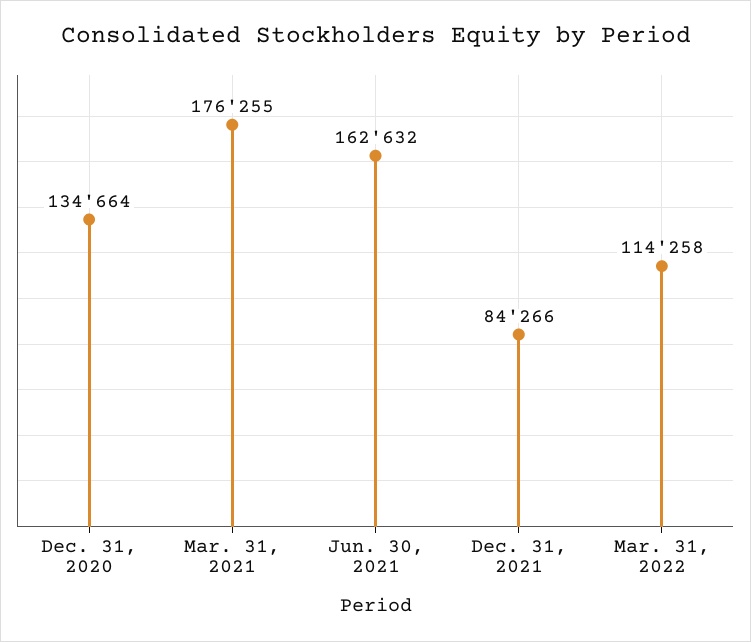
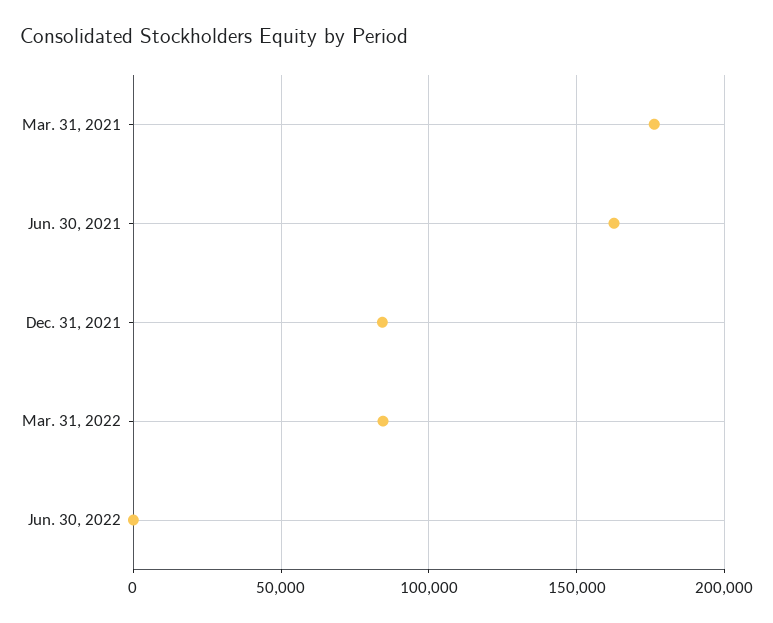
Dec. 31, 2020: 134664 -> none
Mar. 31, 2022: 114258 -> 85000
Jun. 30, 2022: none -> 0

